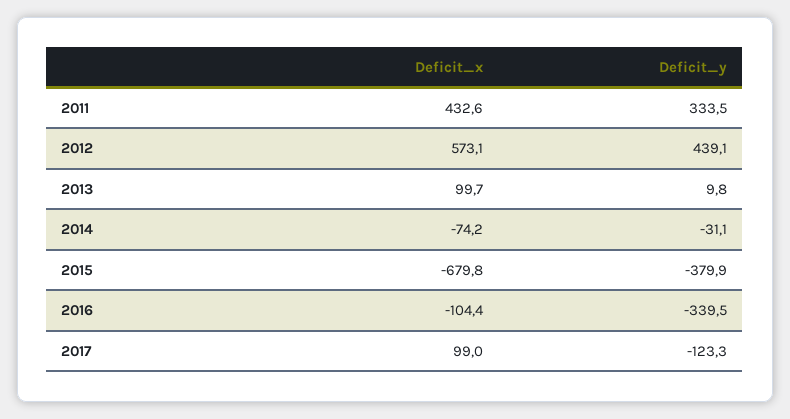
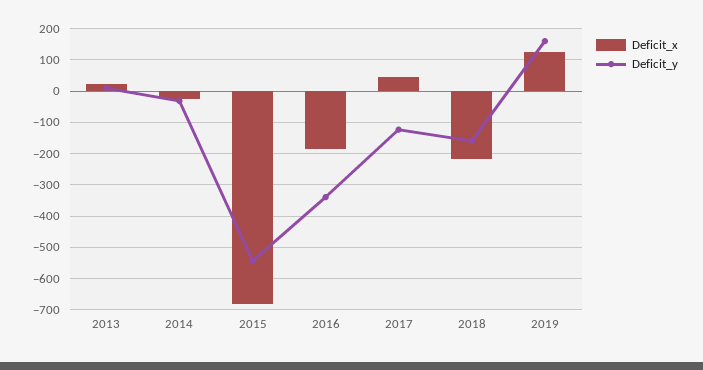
Deficit_x, 2011: 432.6 -> none
Deficit_y, 2011: 333.5 -> none
Deficit_x, 2012: 573.1 -> none
Deficit_y, 2012: 439.1 -> none
Deficit_x, 2013: 99.7 -> 20
Deficit_x, 2014: -74.2 -> -20
Deficit_y, 2015: -379.9 -> -540
Deficit_x, 2016: -104.4 -> -180
Deficit_x, 2017: 99 -> 40
Deficit_x, 2018: none -> -220
Deficit_y, 2018: none -> -160
Deficit_x, 2019: none -> 120
Deficit_y, 2019: none -> 160

